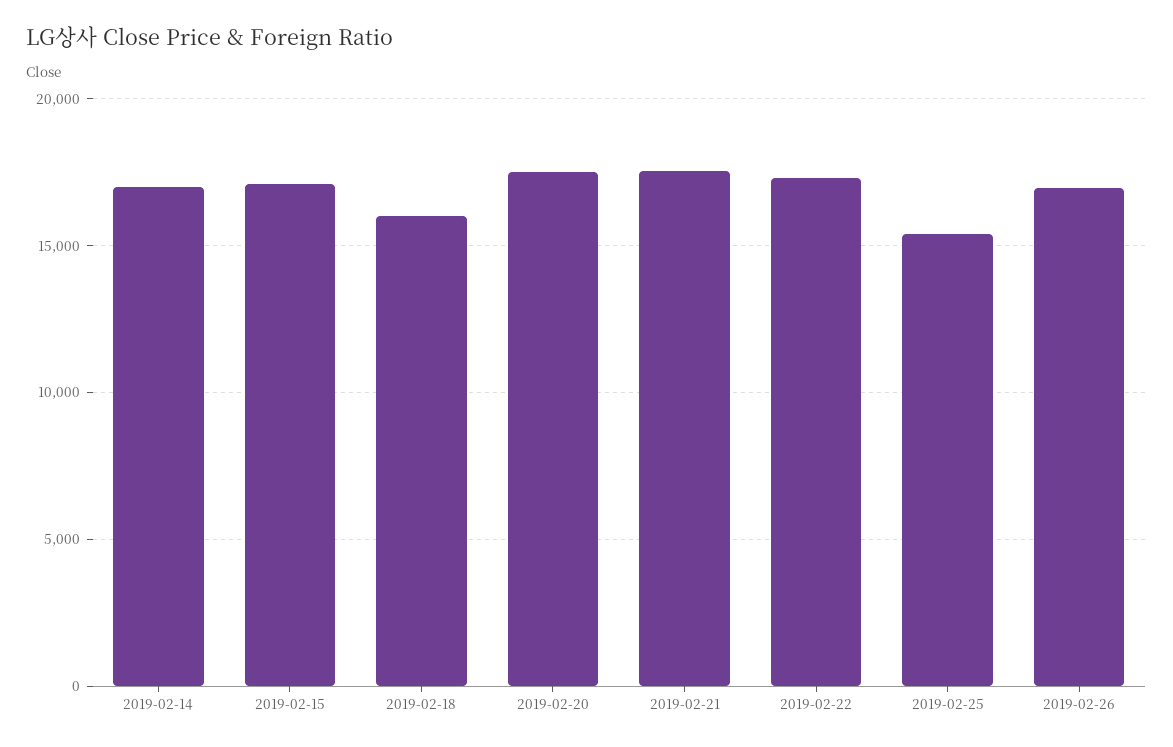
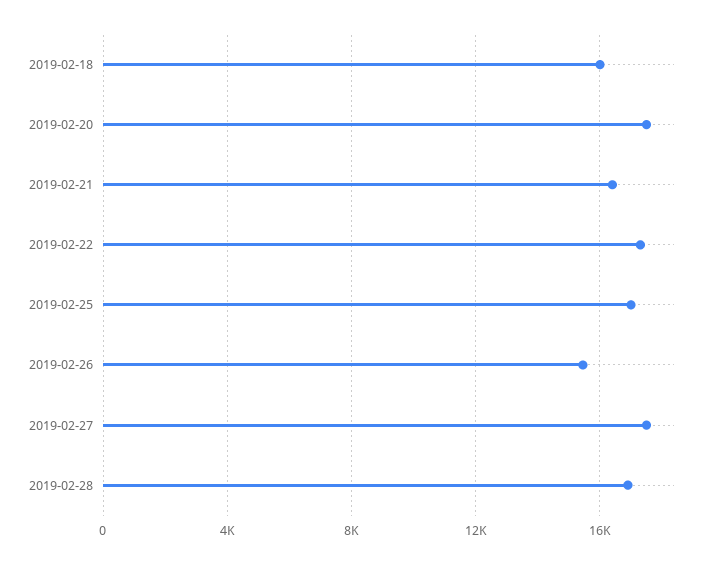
2019-02-14: 17000 -> none
2019-02-15: 17000 -> none
2019-02-21: 17500 -> 16500
2019-02-25: 15500 -> 17000
2019-02-26: 17000 -> 15500
2019-02-27: none -> 17500
2019-02-28: none -> 17000

